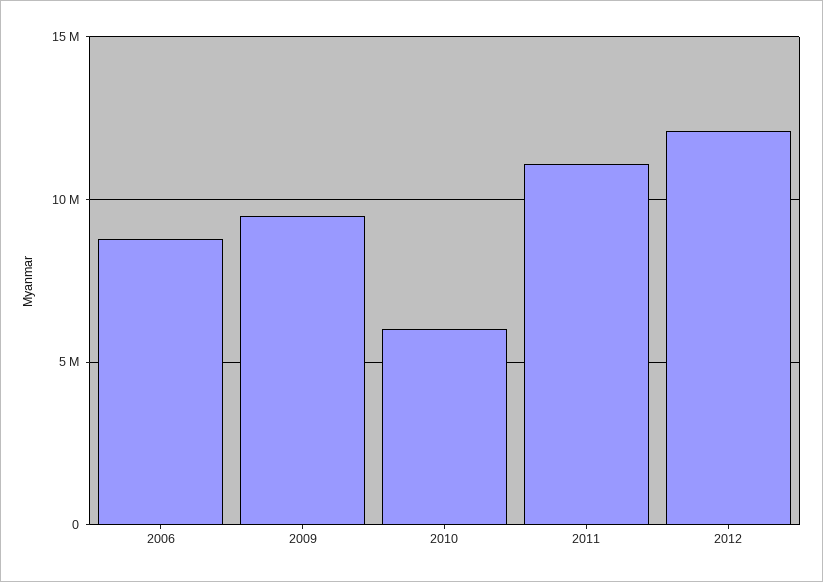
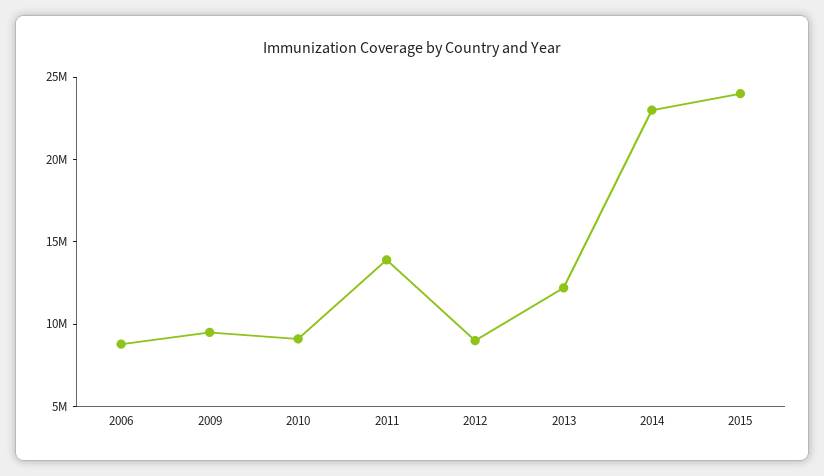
2010: 6000000 -> 9000000
2011: 11000000 -> 14000000
2012: 12000000 -> 9000000
2013: none -> 12000000
2014: none -> 23000000
2015: none -> 24000000

